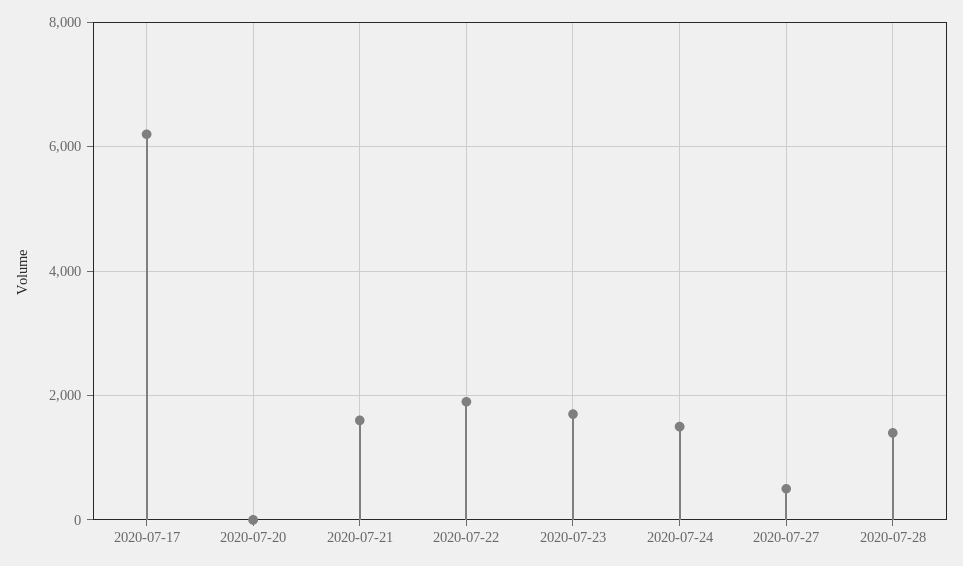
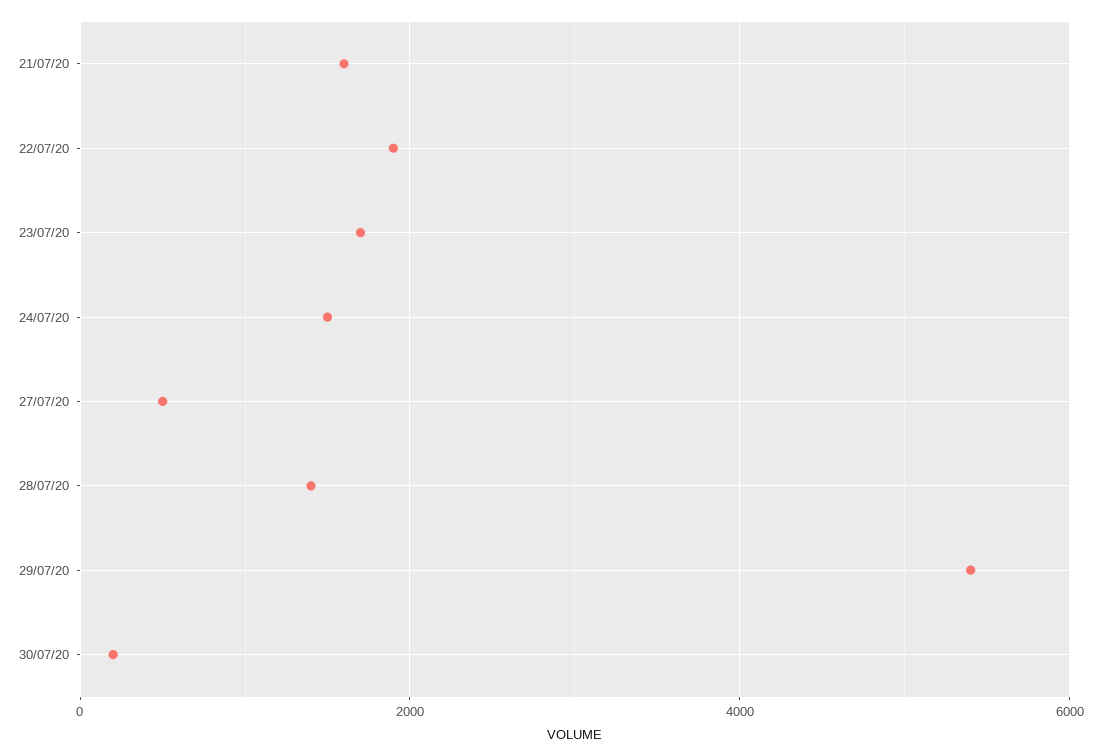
2020-07-17: 6200 -> none
2020-07-20: 0 -> none
29/07/20: none -> 5400
30/07/20: none -> 200

